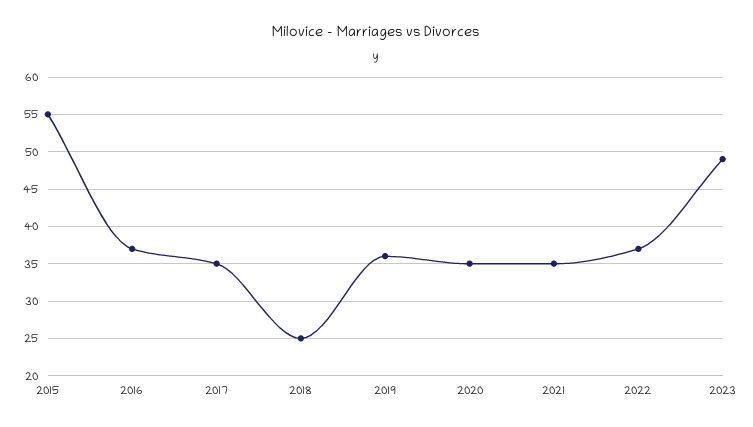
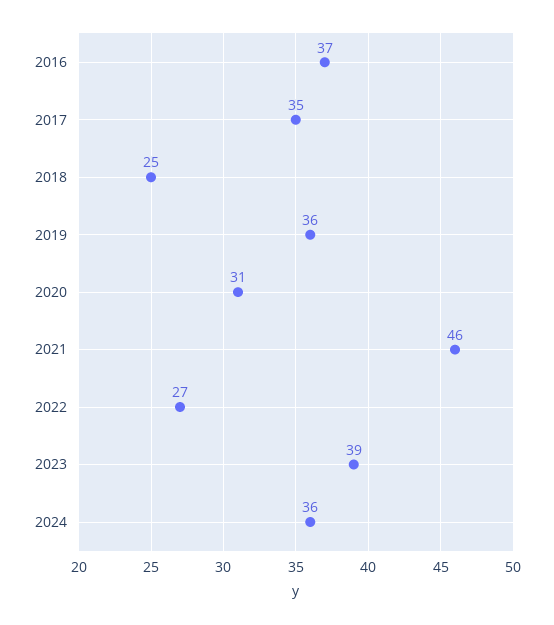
2015: 55 -> none
2020: 35 -> 31
2021: 35 -> 46
2022: 37 -> 27
2023: 49 -> 39
2024: none -> 36

